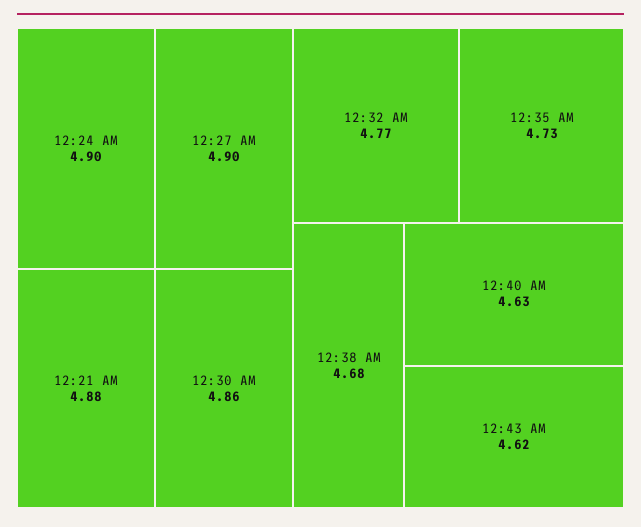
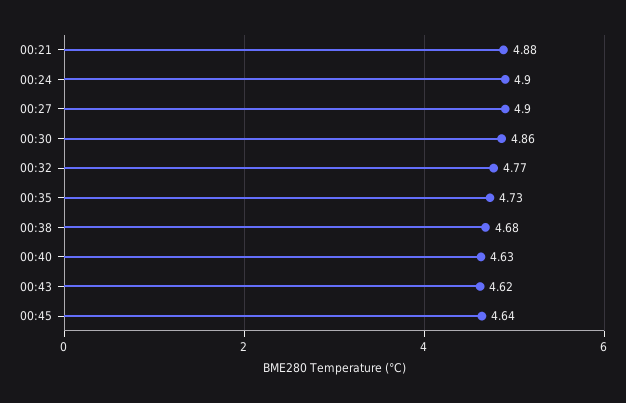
00:45: none -> 4.64

